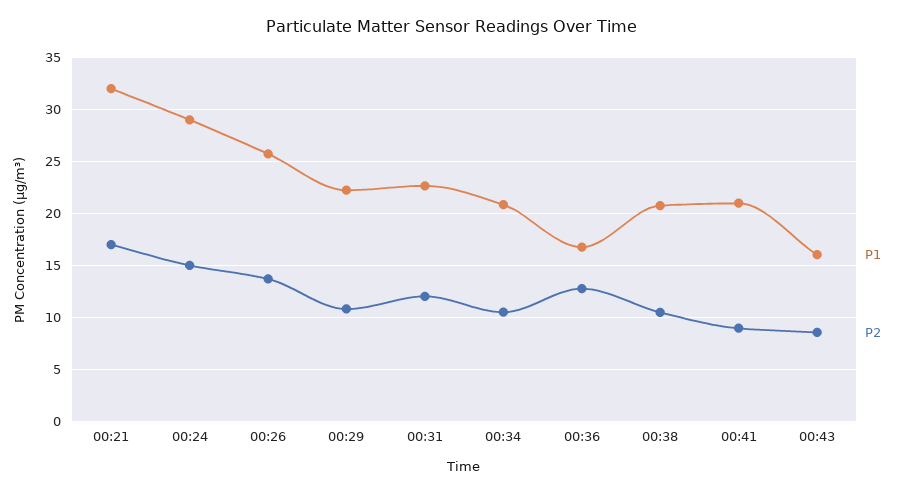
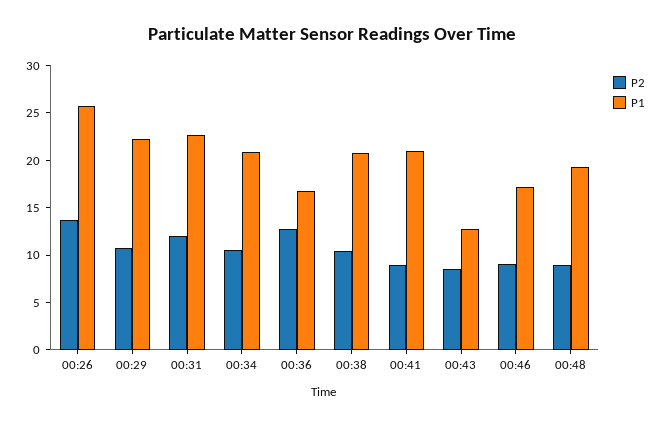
P1, 00:21: 32 -> none
P2, 00:21: 17 -> none
P1, 00:24: 29 -> none
P2, 00:24: 15 -> none
P1, 00:43: 16 -> 13
P2, 00:46: none -> 9
P1, 00:46: none -> 17
P2, 00:48: none -> 9
P1, 00:48: none -> 19

